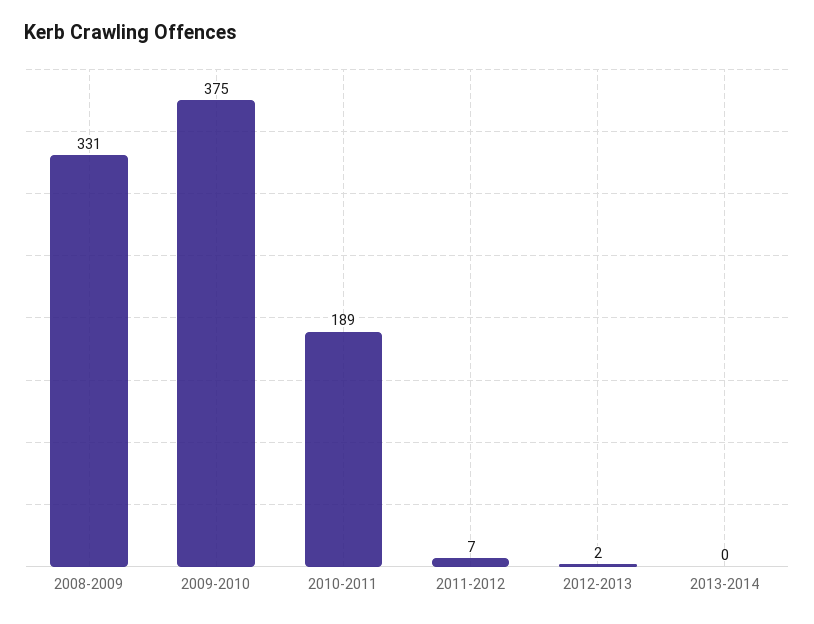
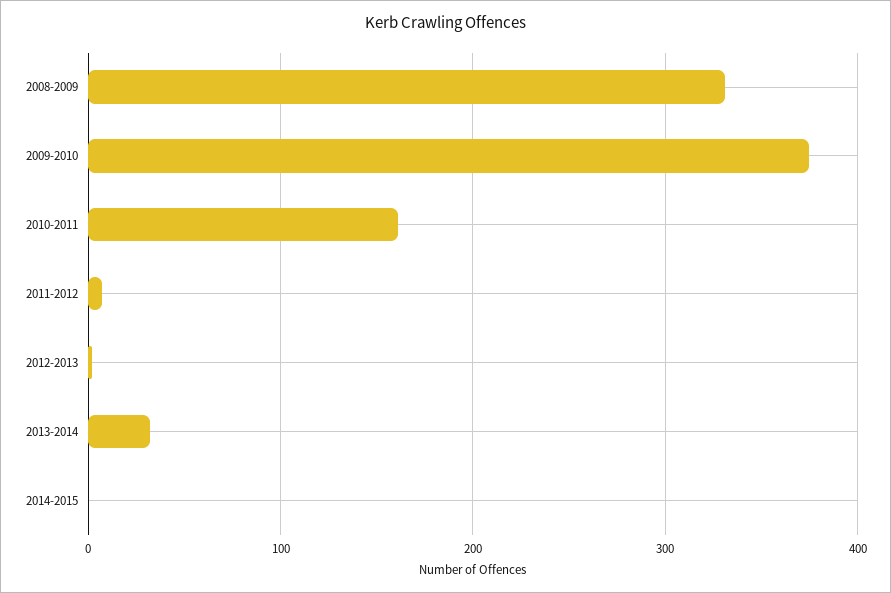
2010-2011: 189 -> 160
2013-2014: 0 -> 30
2014-2015: none -> 0

